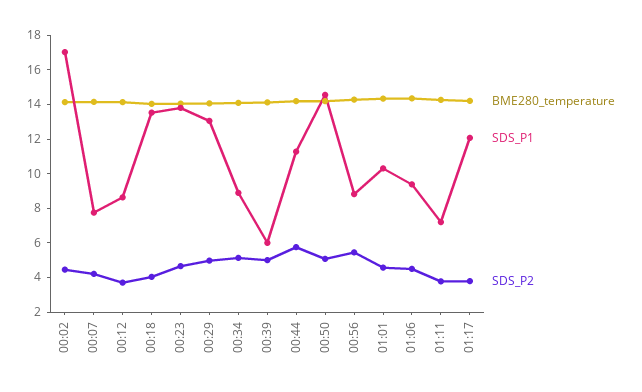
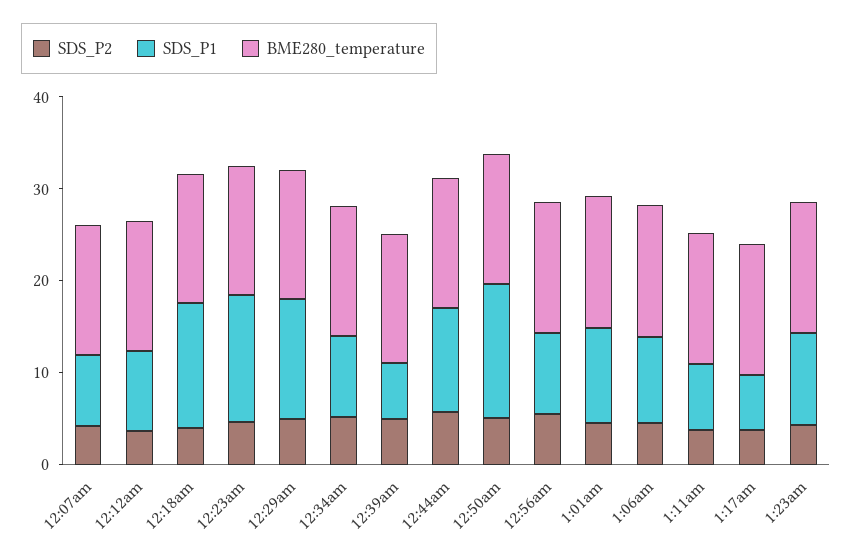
BME280_temperature, 00:02: 14 -> none
SDS_P1, 00:02: 17 -> none
SDS_P2, 00:02: 4.5 -> none
SDS_P1, 01:17: 12 -> 6
SDS_P2, 1:23am: none -> 4
SDS_P1, 1:23am: none -> 10
BME280_temperature, 1:23am: none -> 14

